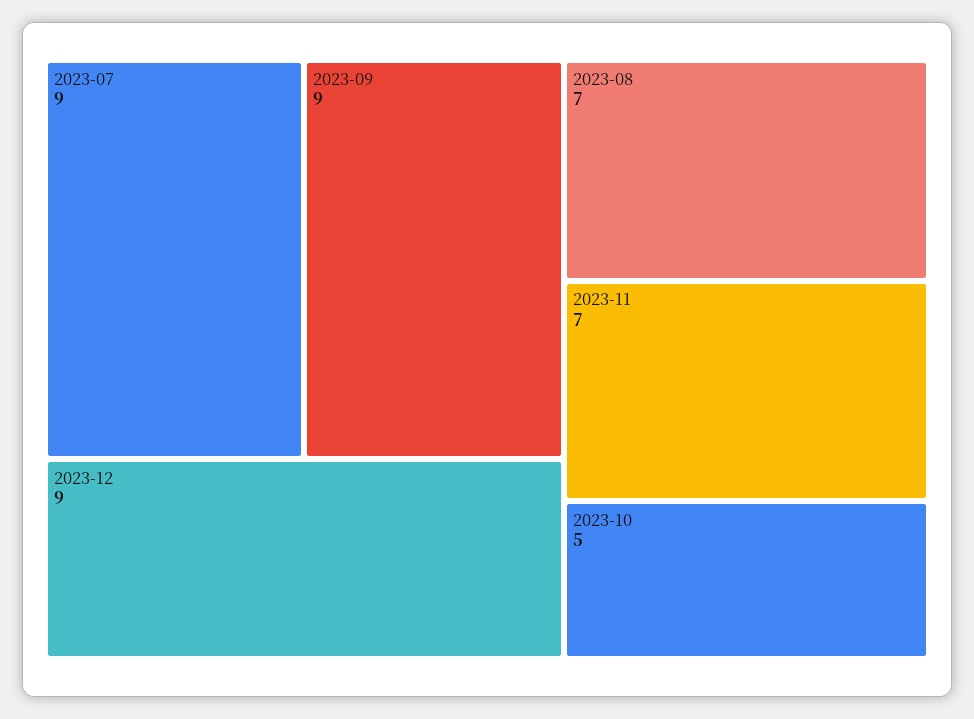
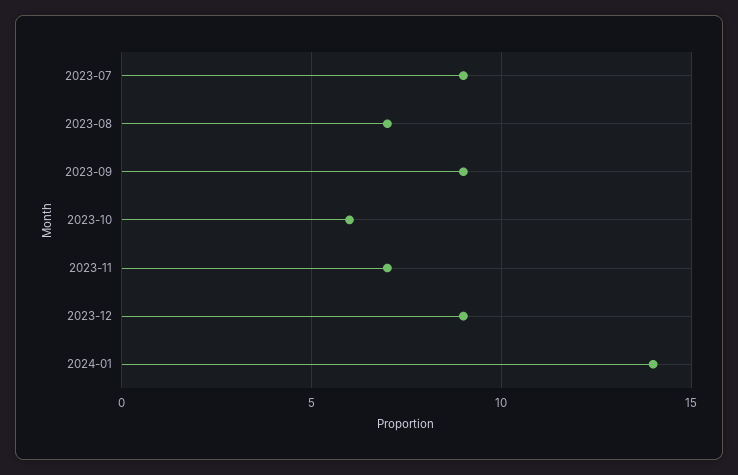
2023-10: 5 -> 6
2024-01: none -> 14

